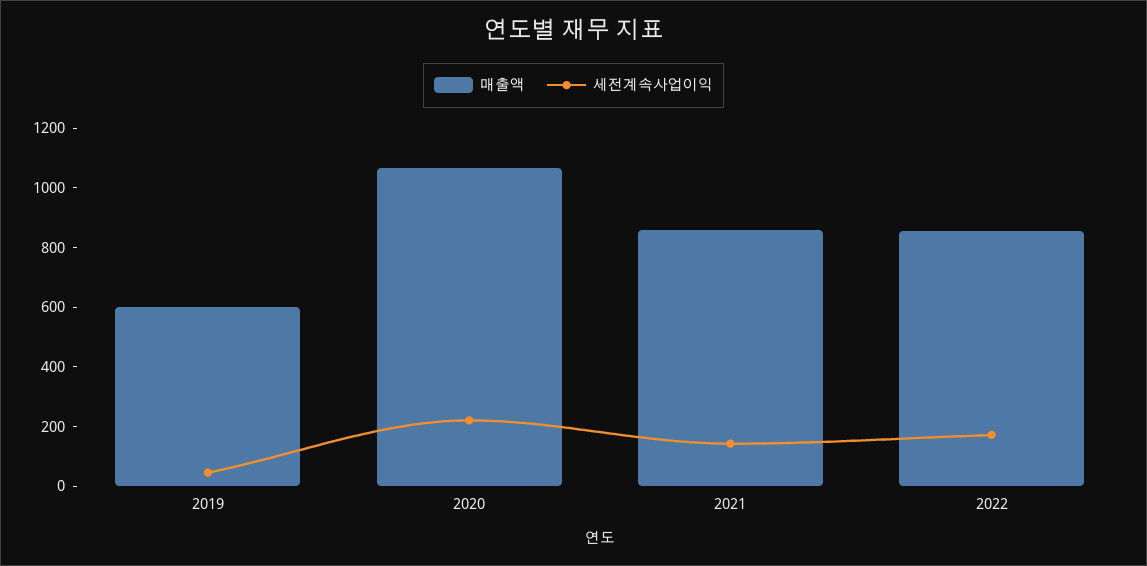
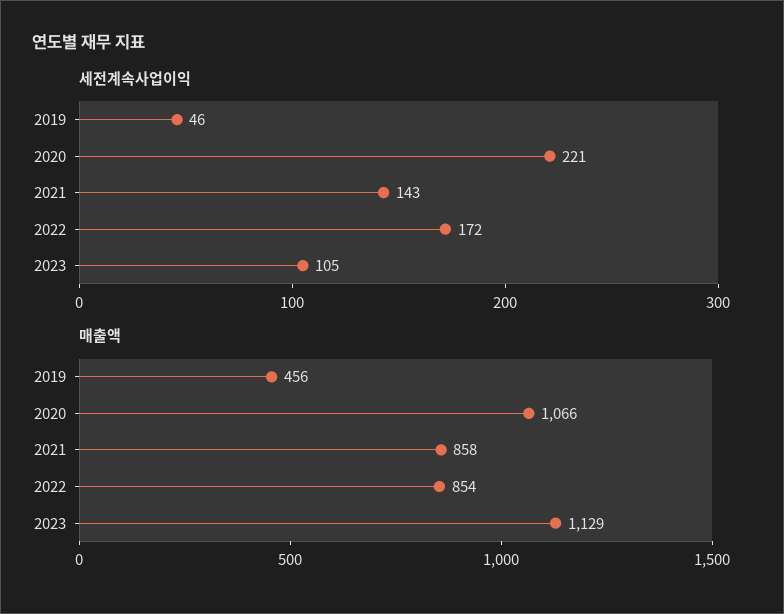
매출액, 2019: 600 -> 456
세전계속사업이익, 2023: none -> 105
매출액, 2023: none -> 1129

